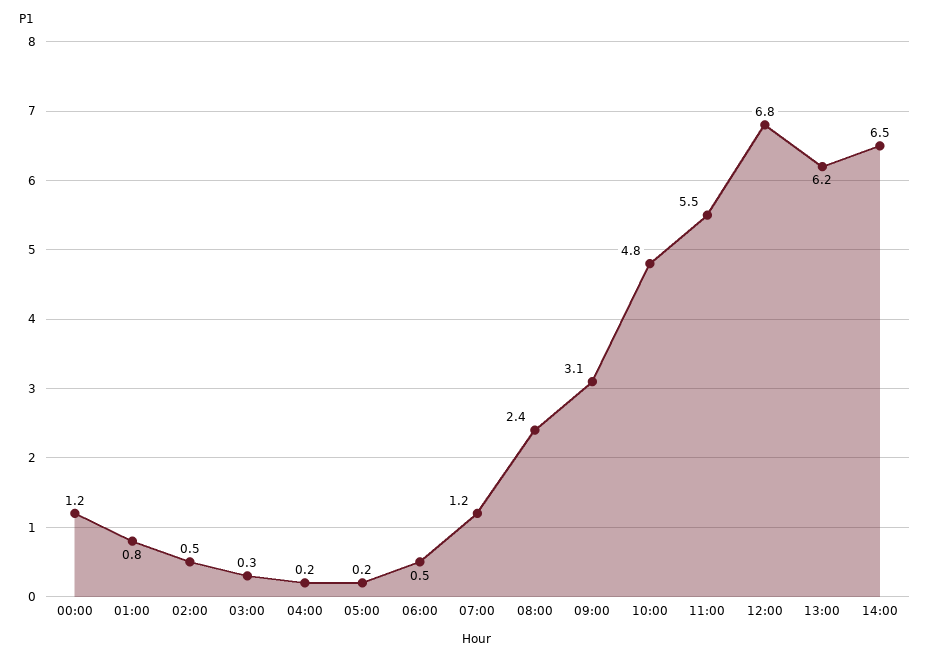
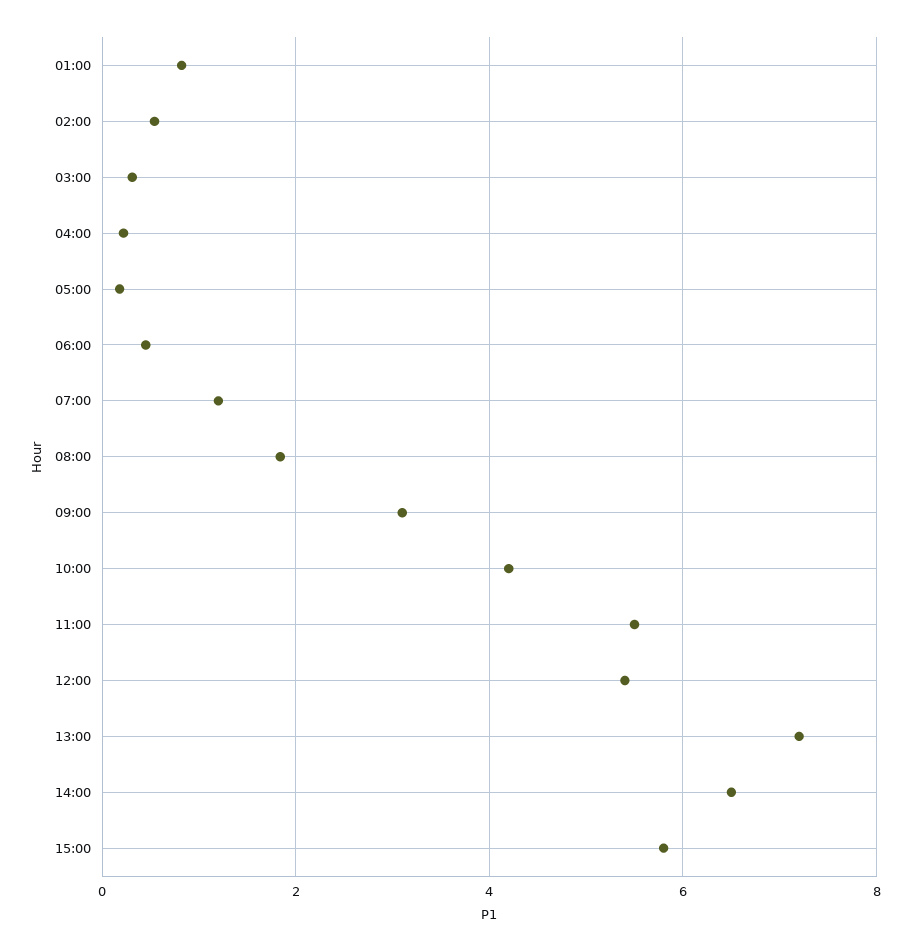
00:00: 1.2 -> none
08:00: 2.4 -> 1.8
10:00: 4.8 -> 4.2
12:00: 6.8 -> 5.4
13:00: 6.2 -> 7.2
15:00: none -> 5.8

